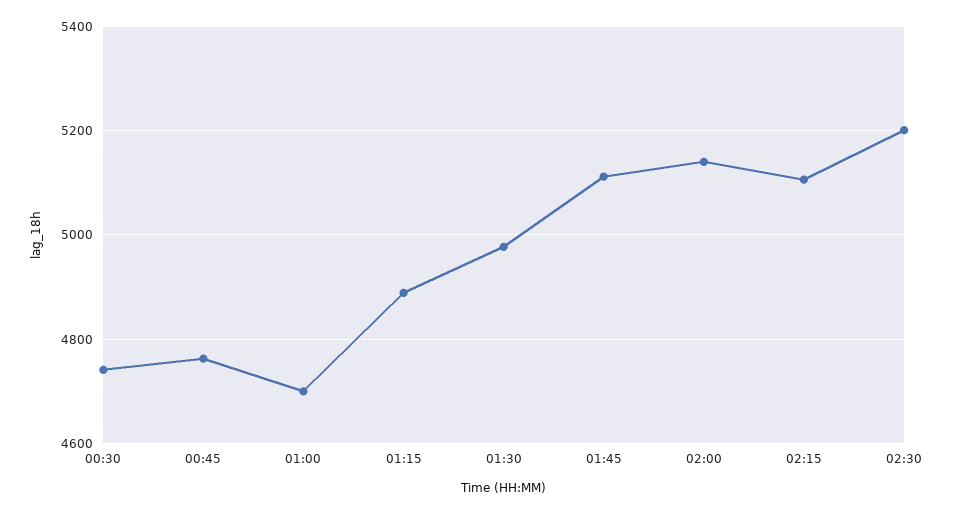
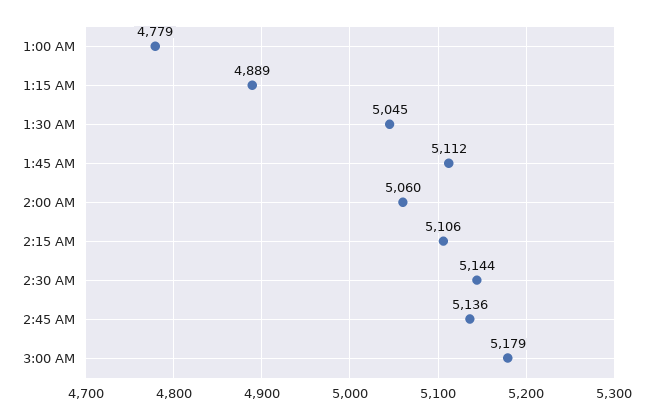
00:30: 4740 -> none
00:45: 4760 -> none
01:00: 4700 -> 4779
01:30: 4980 -> 5045
02:00: 5140 -> 5060
02:30: 5200 -> 5144
2:45 AM: none -> 5136
3:00 AM: none -> 5179

